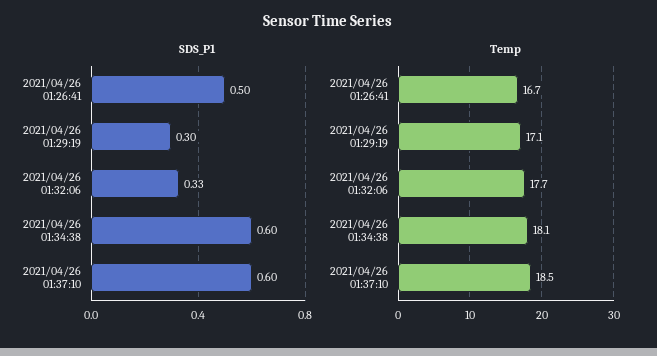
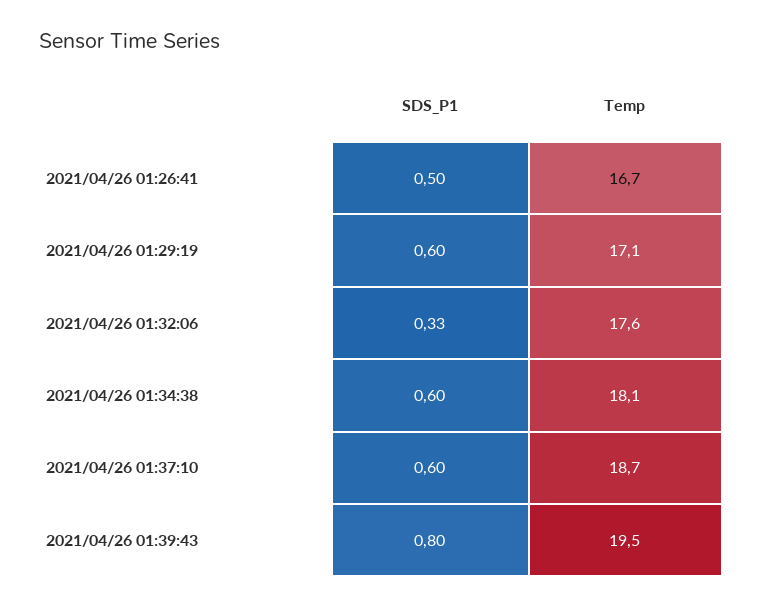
SDS_P1, 2021/04/26 01:29:19: 0.3 -> 0.6
Temp, 2021/04/26 01:32:06: 17.7 -> 17.6
Temp, 2021/04/26 01:37:10: 18.5 -> 18.7
SDS_P1, 2021/04/26 01:39:43: none -> 0.8
Temp, 2021/04/26 01:39:43: none -> 19.5

